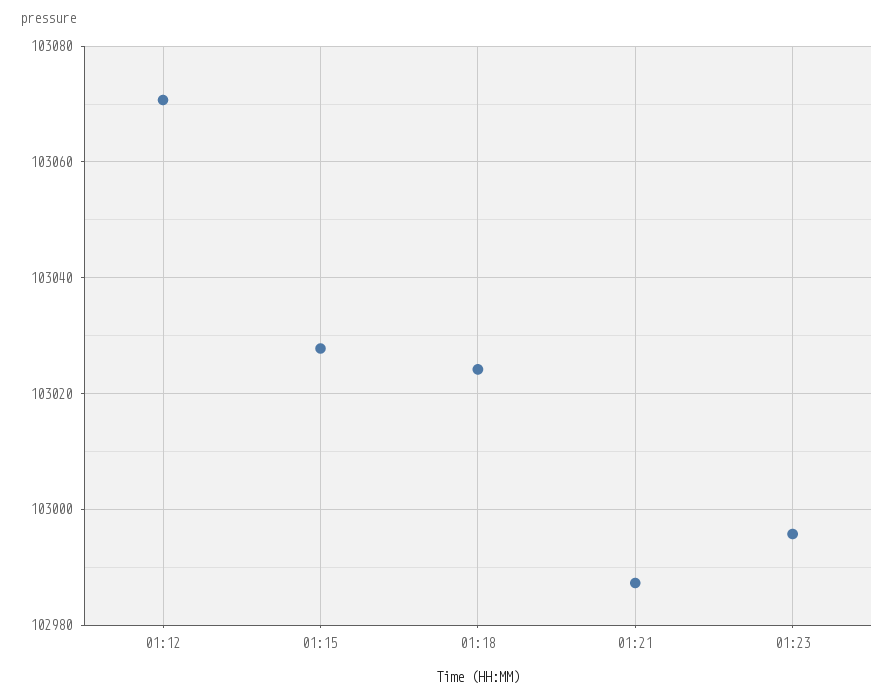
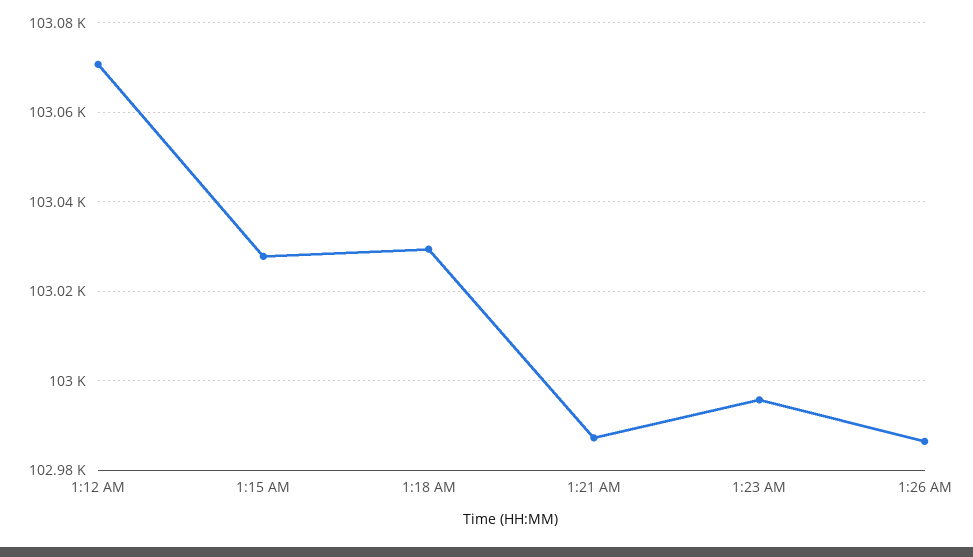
01:18: 103024 -> 103030
1:26 AM: none -> 102986

